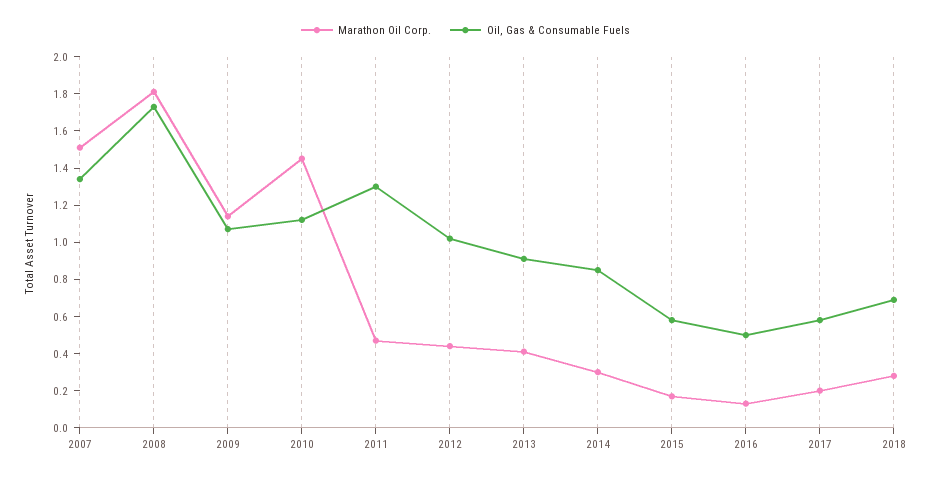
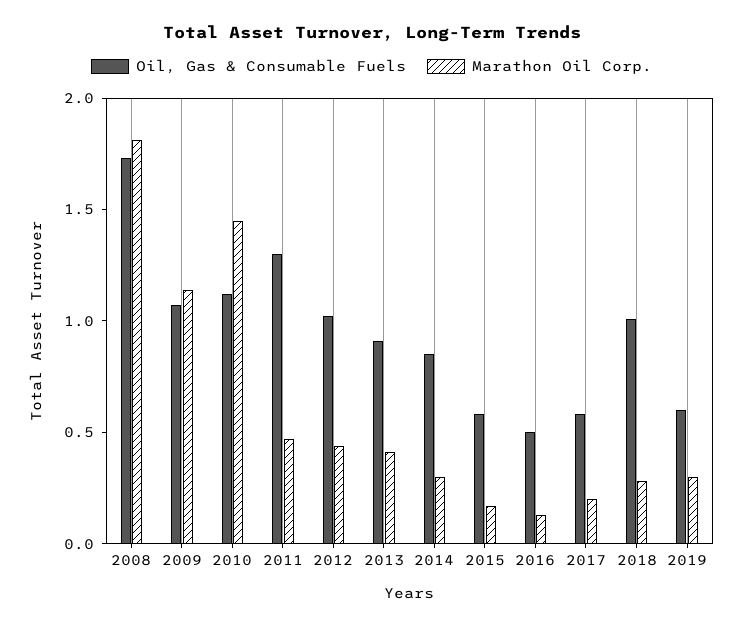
Marathon Oil Corp., 2007: 1.5 -> none
Oil, Gas & Consumable Fuels, 2007: 1.35 -> none
Oil, Gas & Consumable Fuels, 2018: 0.7 -> 1
Oil, Gas & Consumable Fuels, 2019: none -> 0.6
Marathon Oil Corp., 2019: none -> 0.3

